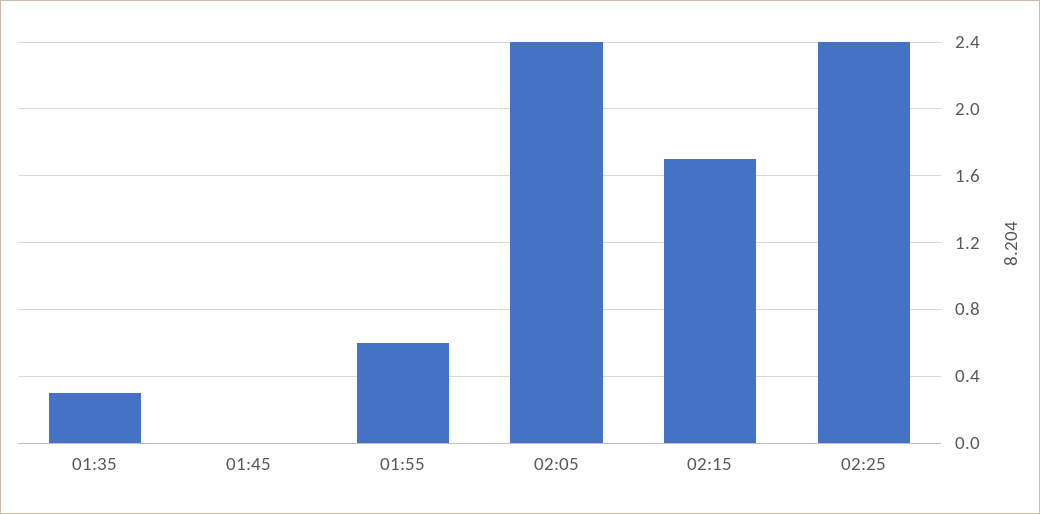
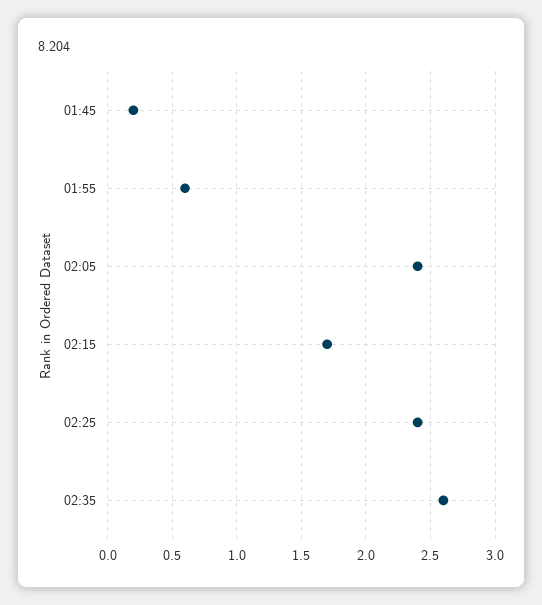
01:35: 0.3 -> none
01:45: 0 -> 0.2
02:35: none -> 2.6

